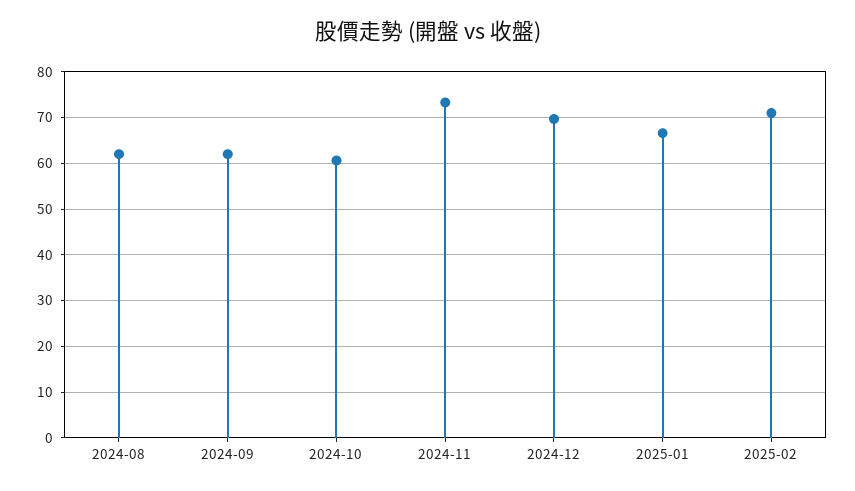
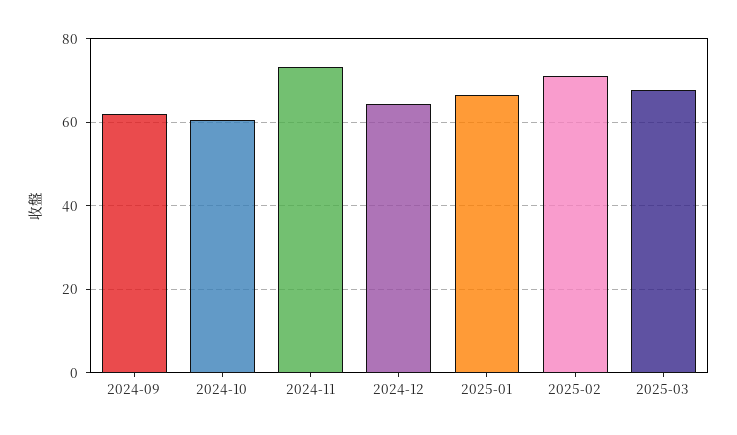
2024-08: 62 -> none
2024-12: 70 -> 64
2025-03: none -> 68

